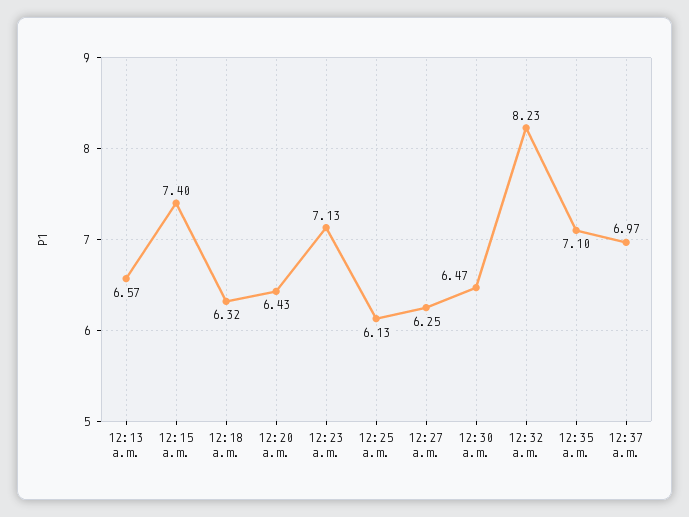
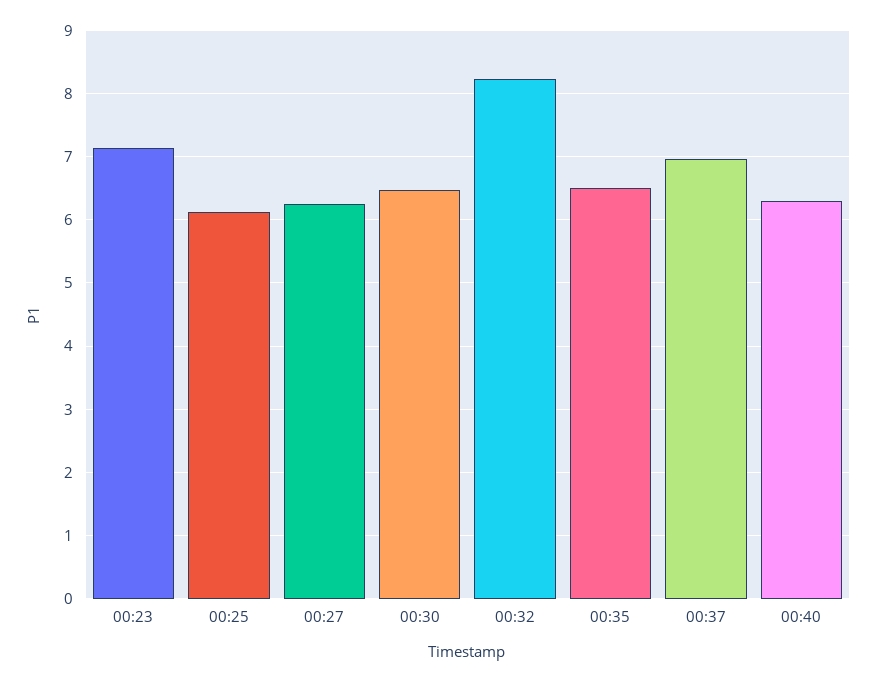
12:13 a.m.: 6.57 -> none
12:15 a.m.: 7.4 -> none
12:18 a.m.: 6.32 -> none
12:20 a.m.: 6.43 -> none
12:35 a.m.: 7.1 -> 6.5
00:40: none -> 6.3

